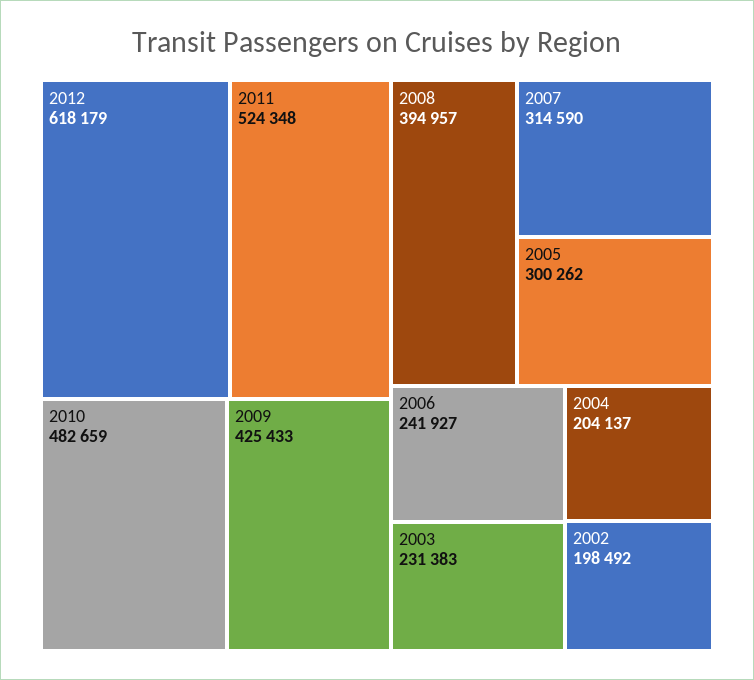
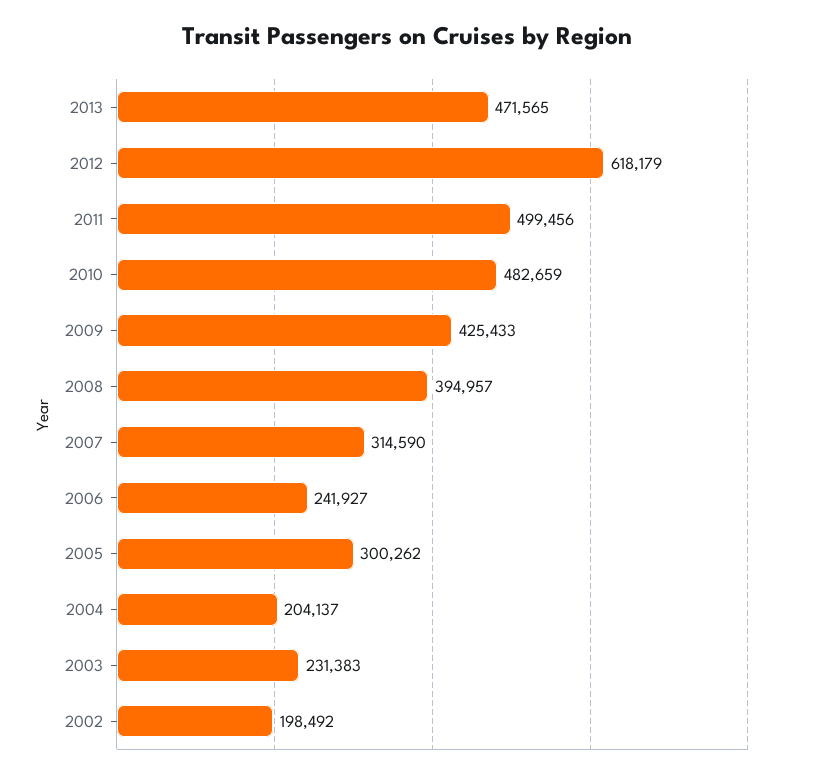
2011: 524348 -> 499456
2013: none -> 471565

